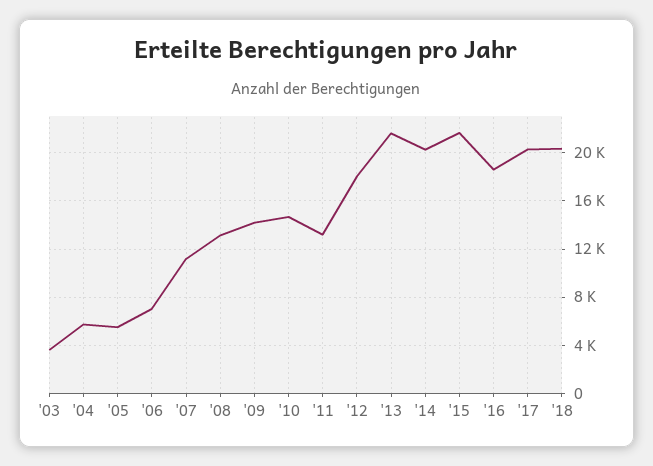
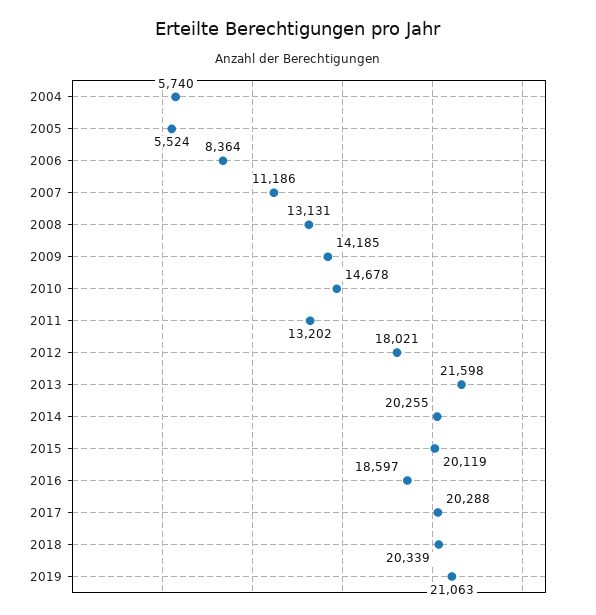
'03: 3500 -> none
'06: 7000 -> 8364
'15: 21500 -> 20119
2019: none -> 21063

